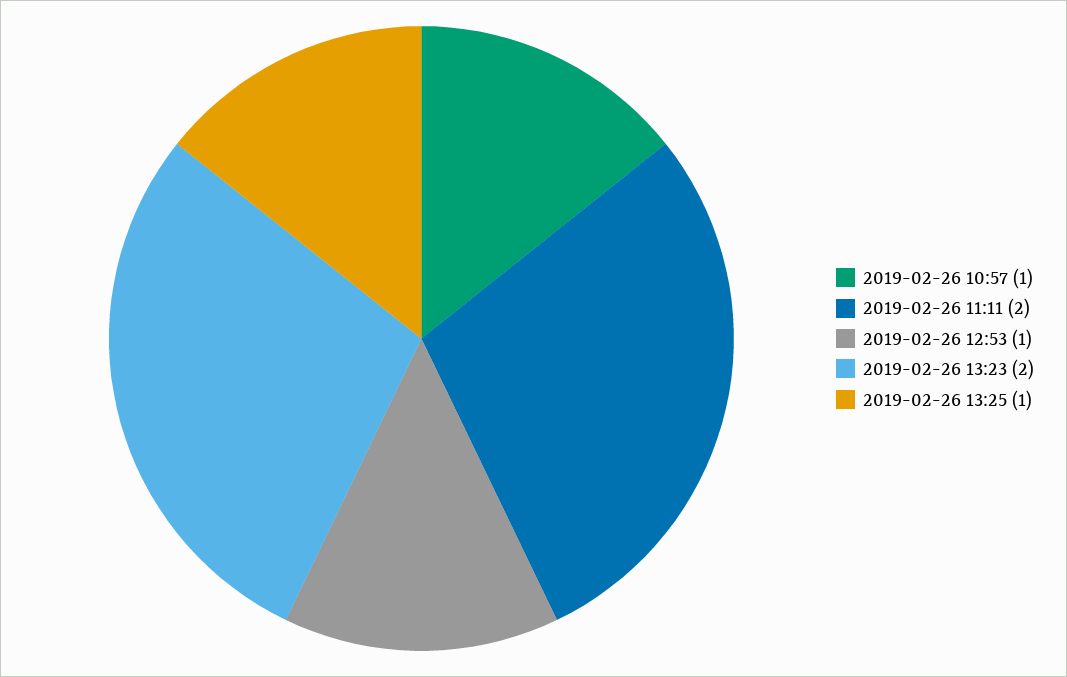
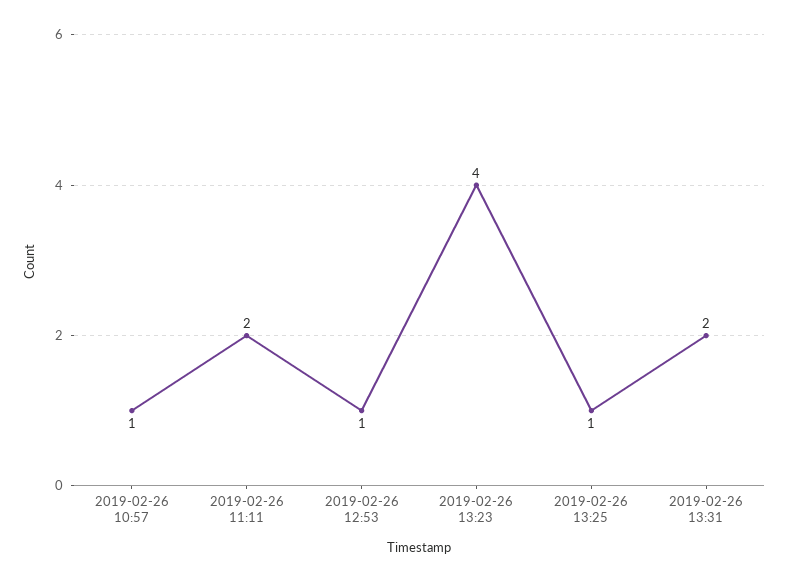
2019-02-26 13:23: 2 -> 4
2019-02-26 13:31: none -> 2

